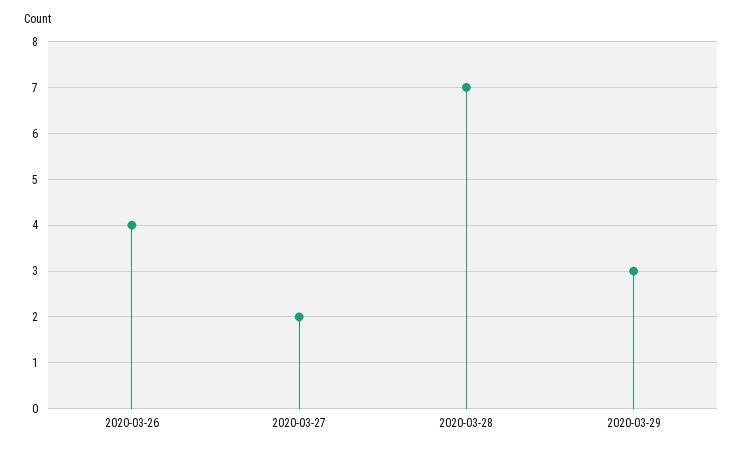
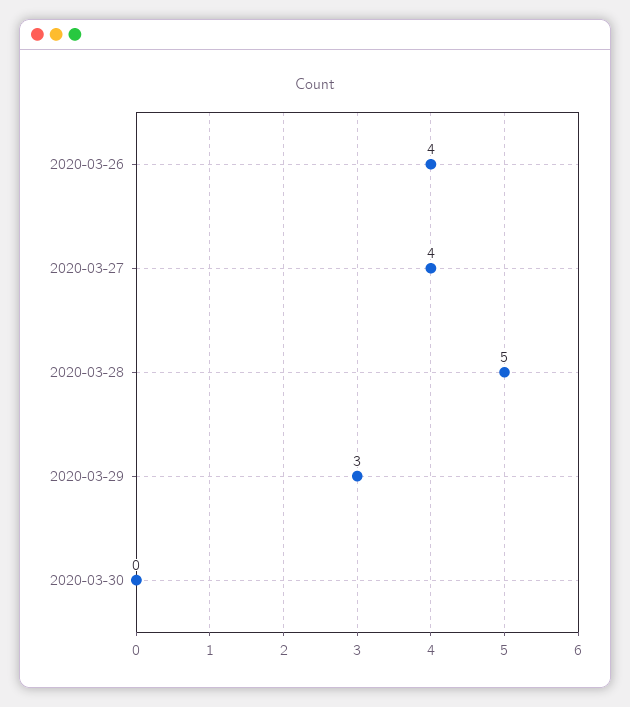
2020-03-27: 2 -> 4
2020-03-28: 7 -> 5
2020-03-30: none -> 0

